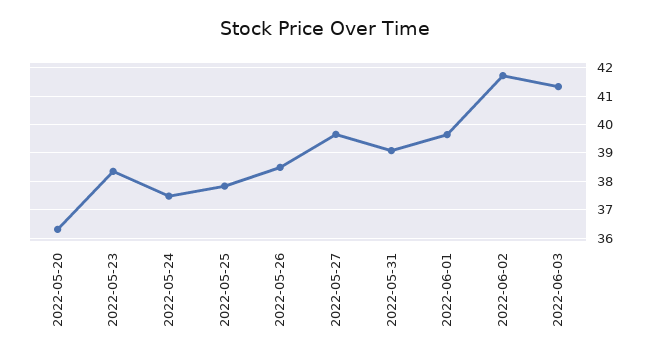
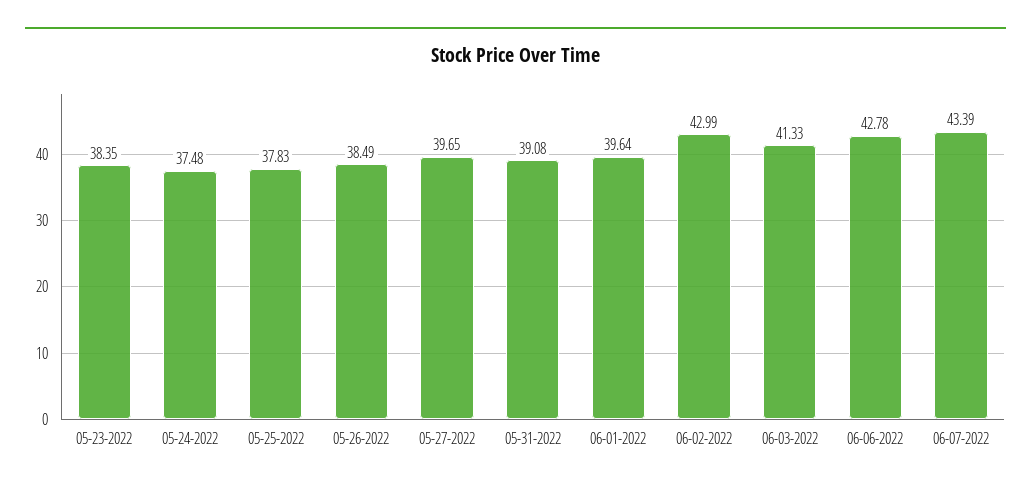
2022-05-20: 36.25 -> none
2022-06-02: 41.75 -> 42.99
06-06-2022: none -> 42.78
06-07-2022: none -> 43.39

